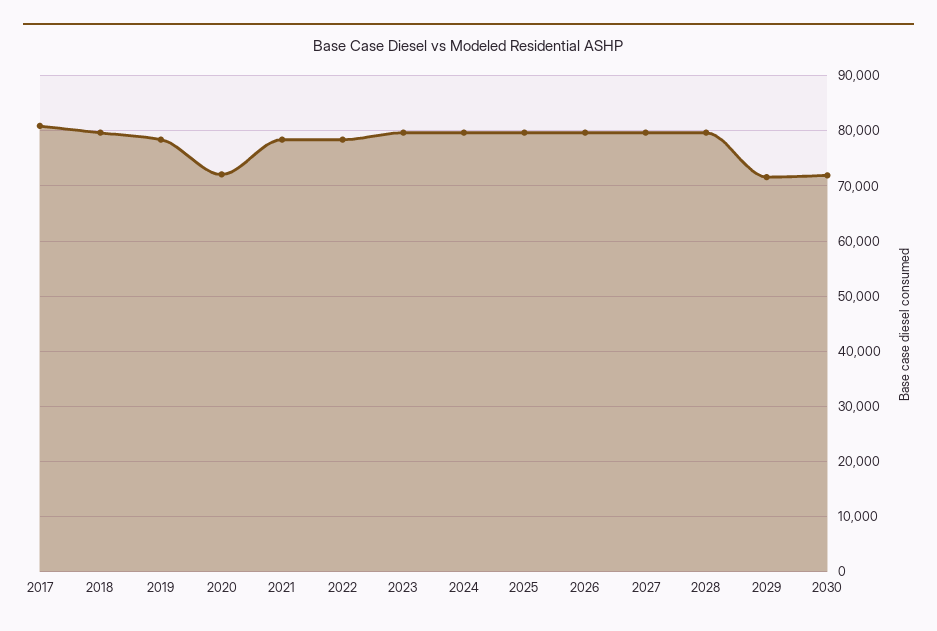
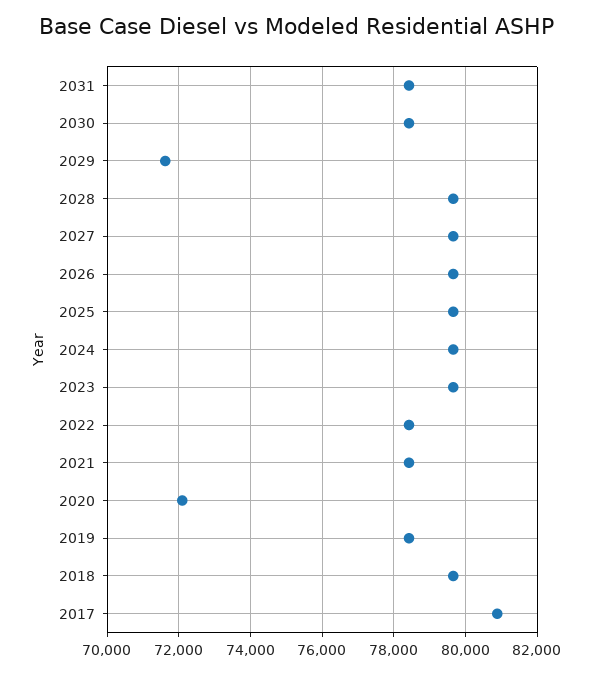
2030: 72000 -> 78400
2031: none -> 78400

